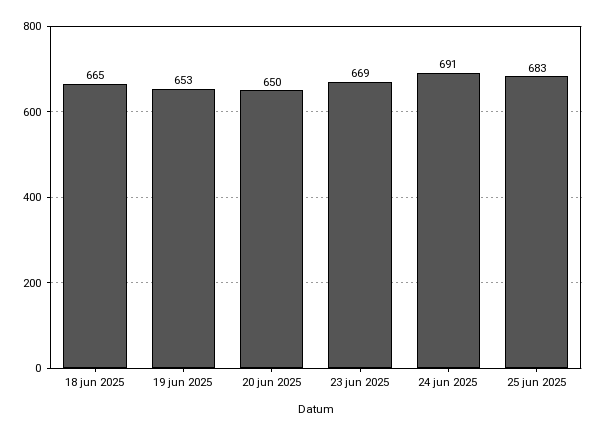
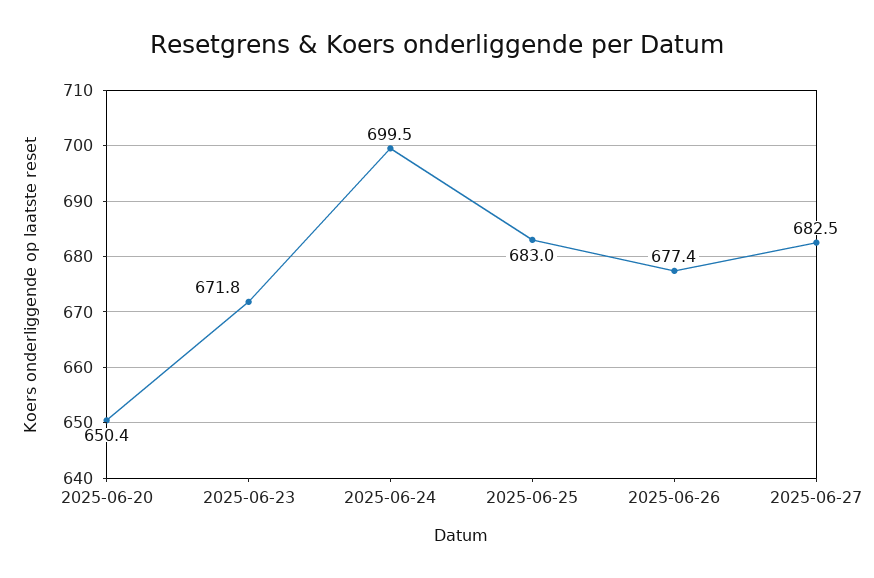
18 jun 2025: 665 -> none
19 jun 2025: 653 -> none
23 jun 2025: 669 -> 671.8
24 jun 2025: 691 -> 699.5
2025-06-26: none -> 677.4
2025-06-27: none -> 682.5

